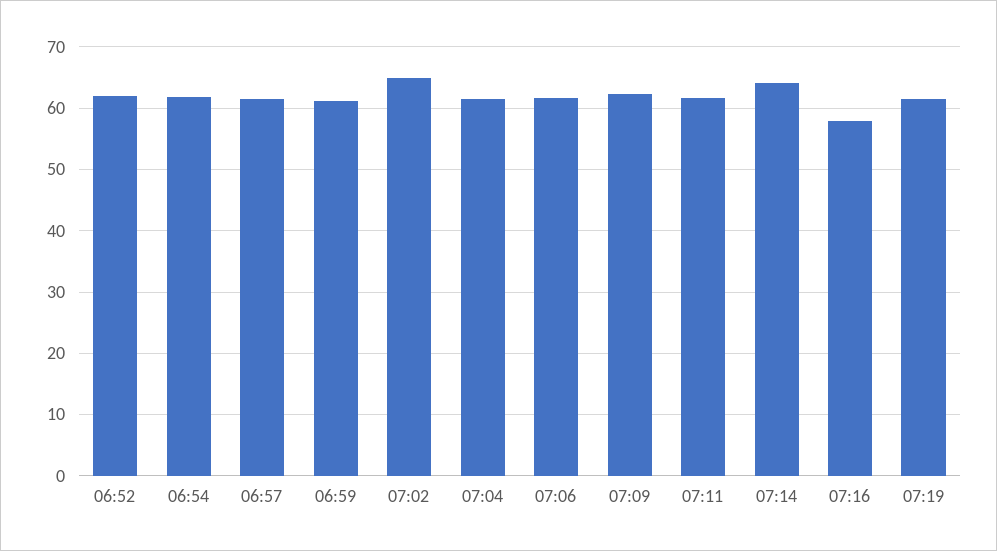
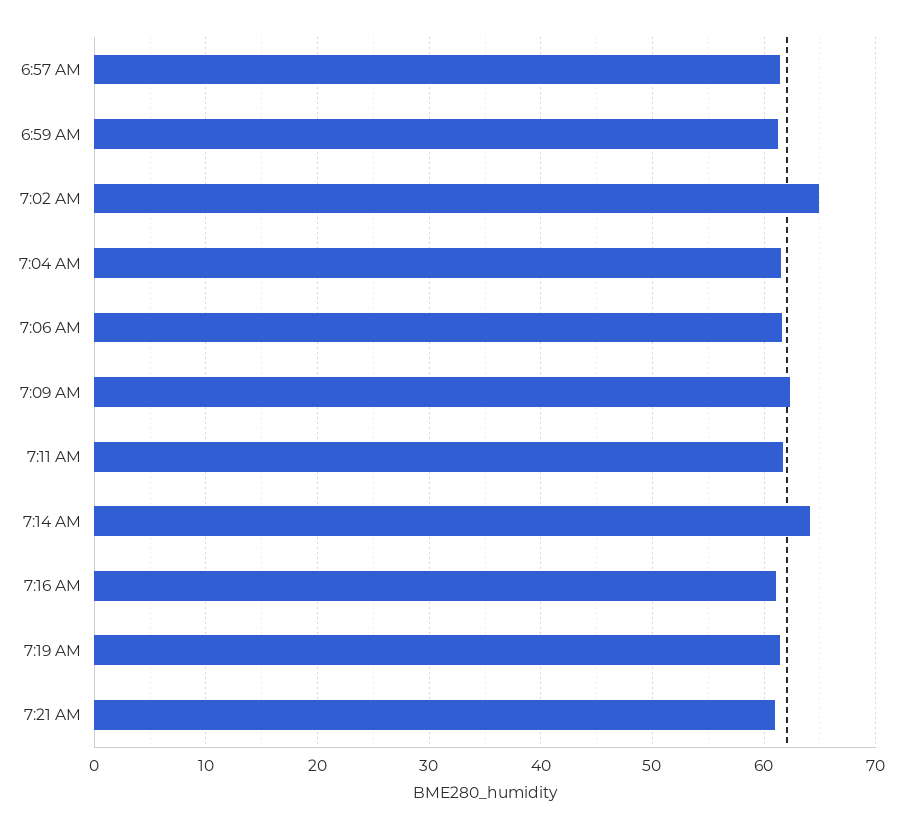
06:52: 62 -> none
06:54: 62 -> none
07:16: 58 -> 61
7:21 AM: none -> 61

